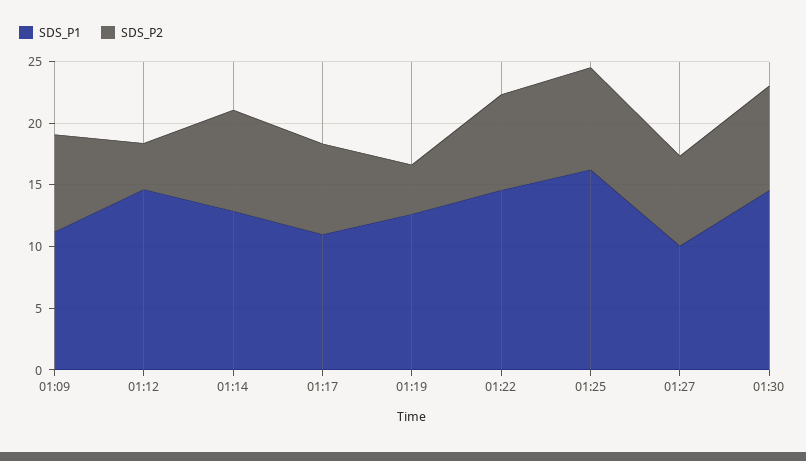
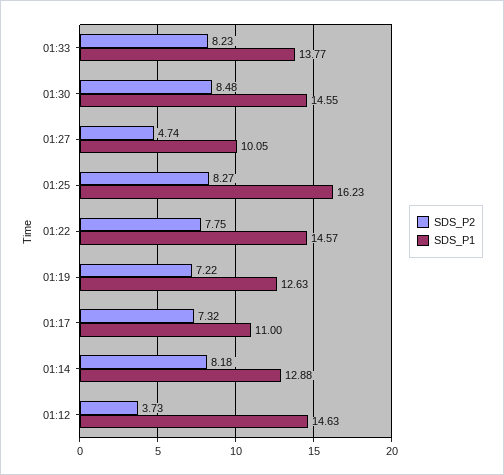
SDS_P1, 01:09: 11 -> none
SDS_P2, 01:09: 8 -> none
SDS_P2, 01:19: 4 -> 7.22
SDS_P2, 01:27: 7 -> 4.74
SDS_P2, 01:33: none -> 8.23
SDS_P1, 01:33: none -> 13.77

